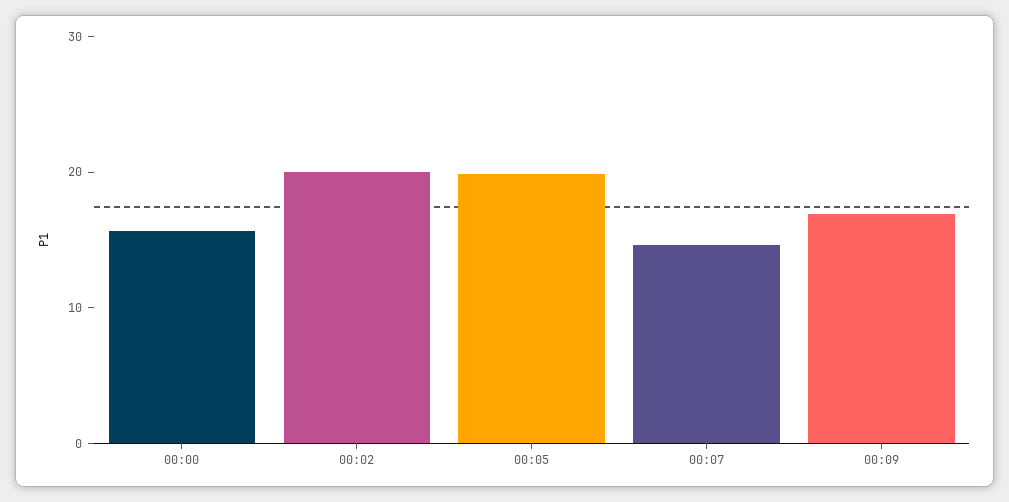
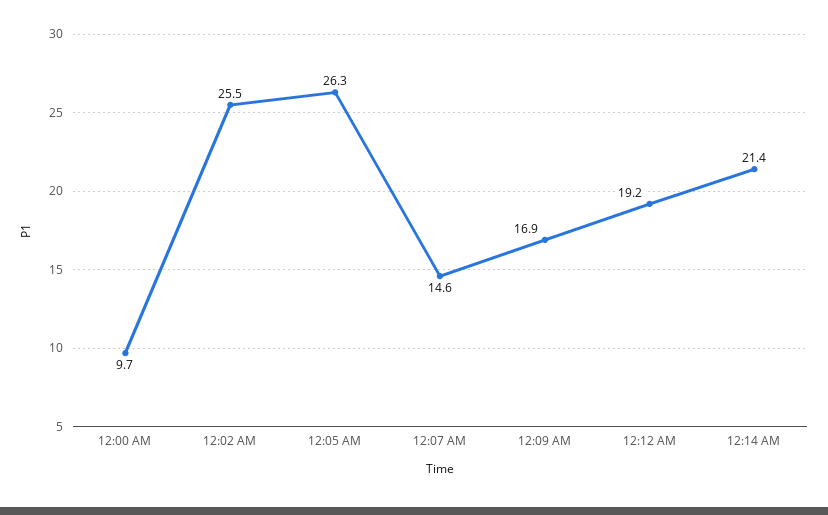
00:00: 16 -> 9.7
00:02: 20 -> 25.5
00:05: 20 -> 26.3
12:12 AM: none -> 19.2
12:14 AM: none -> 21.4

